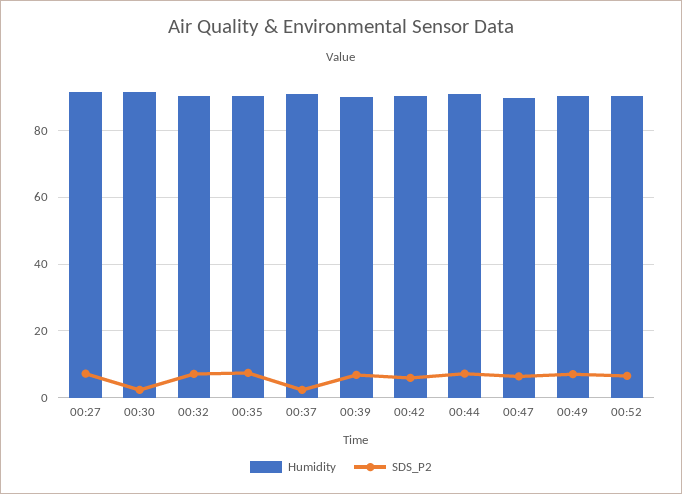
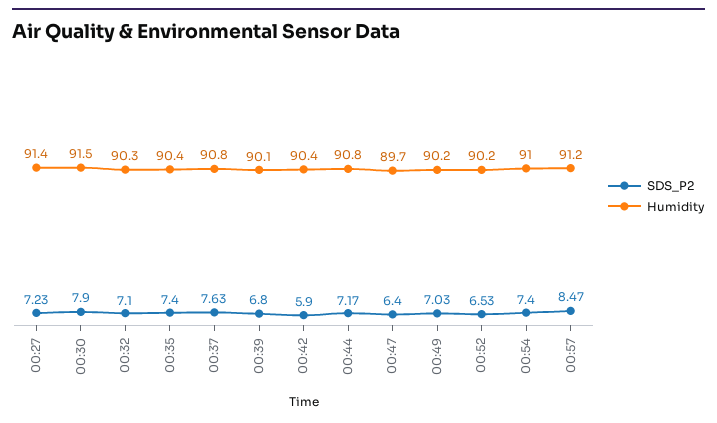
SDS_P2, 00:30: 2 -> 7.9
SDS_P2, 00:37: 2 -> 7.63
SDS_P2, 00:54: none -> 7.4
Humidity, 00:54: none -> 91
SDS_P2, 00:57: none -> 8.47
Humidity, 00:57: none -> 91.2

